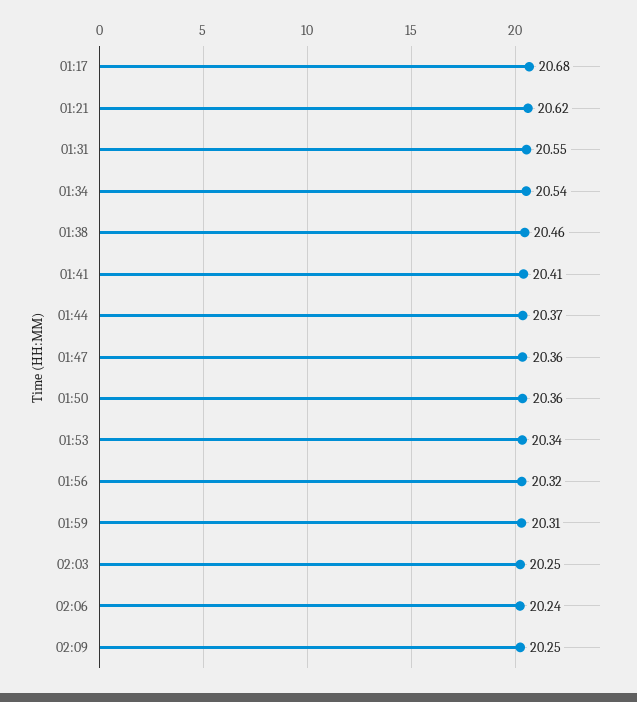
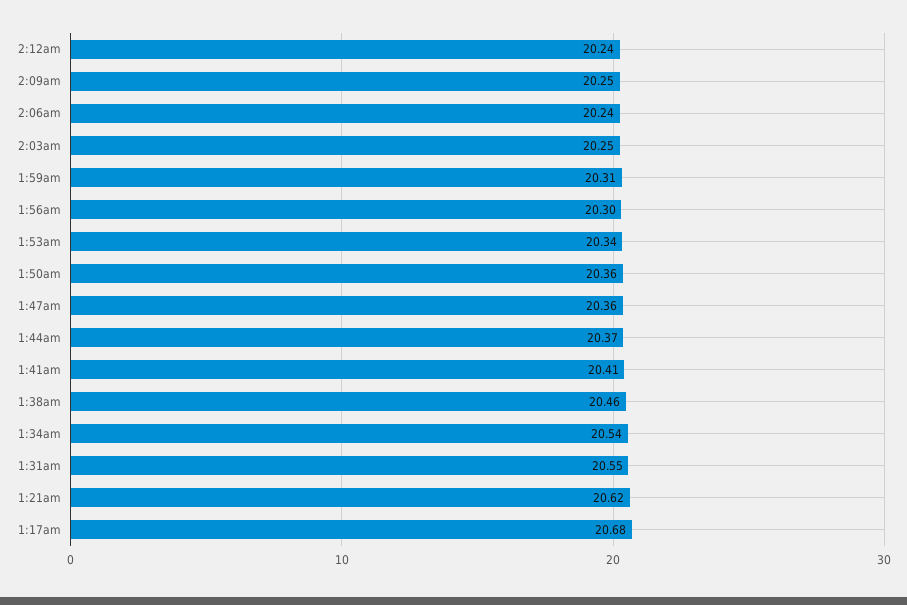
01:56: 20.32 -> 20.3
2:12am: none -> 20.24

